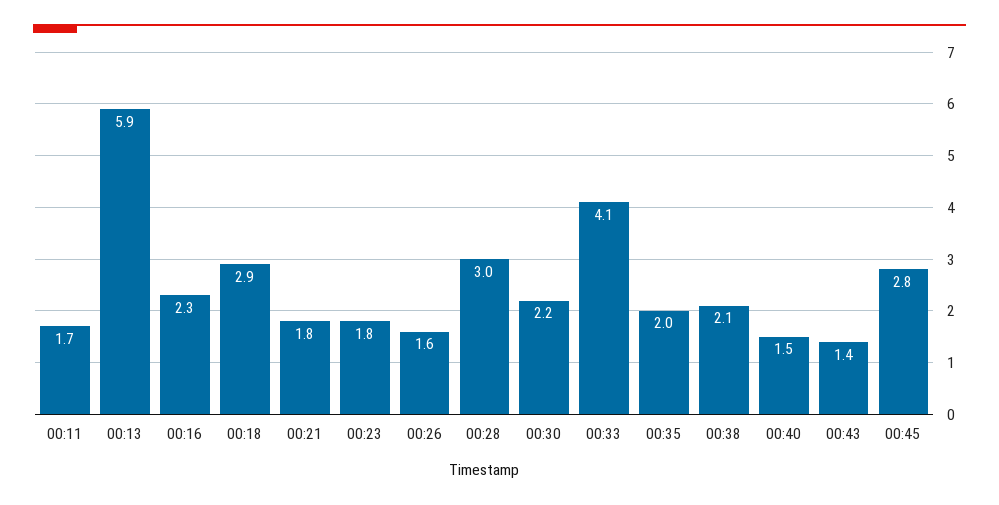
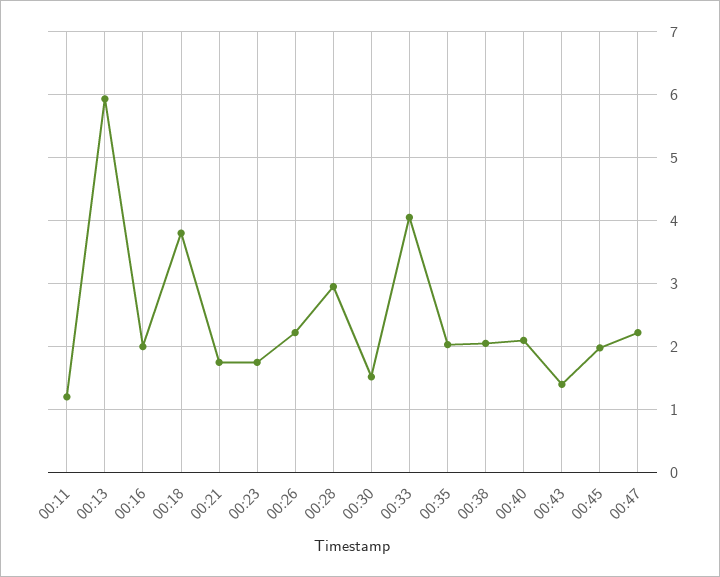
00:11: 1.7 -> 1.2
00:16: 2.3 -> 2
00:18: 2.9 -> 3.8
00:26: 1.6 -> 2.2
00:30: 2.2 -> 1.5
00:40: 1.5 -> 2.1
00:45: 2.8 -> 2
00:47: none -> 2.2

